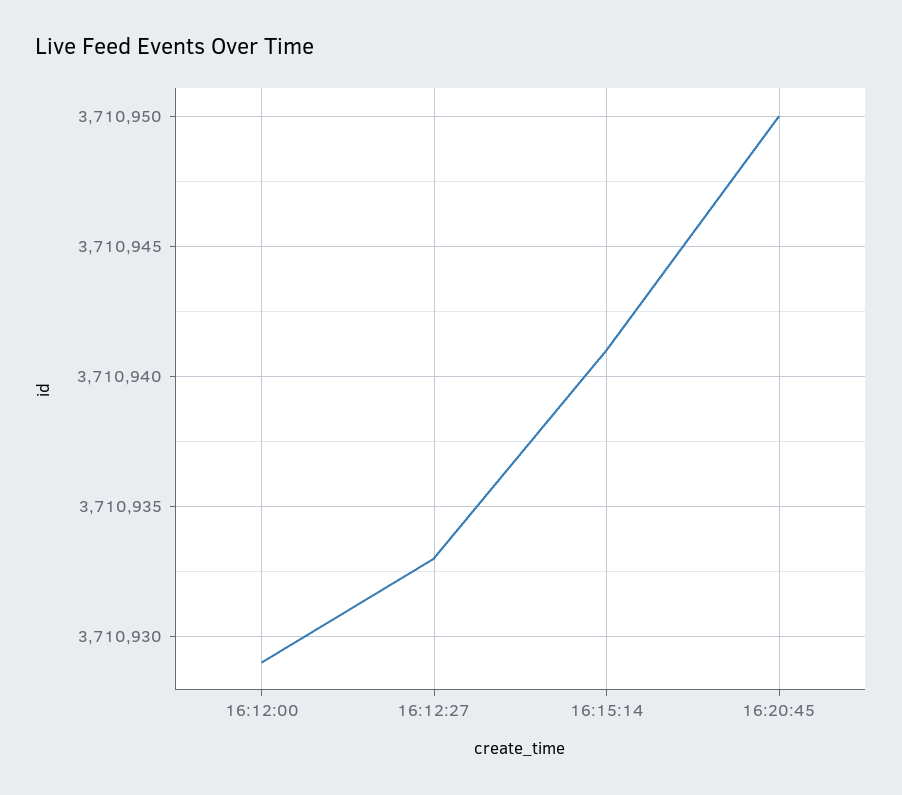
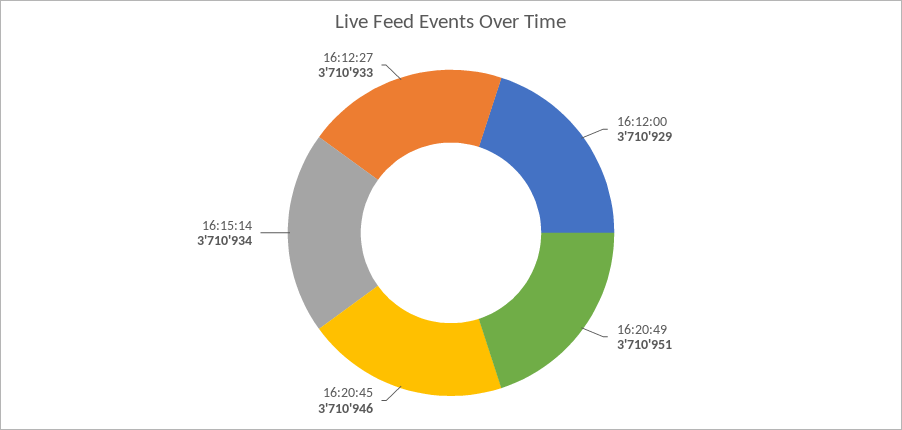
16:15:14: 3710941 -> 3710934
16:20:45: 3710950 -> 3710946
16:20:49: none -> 3710951

